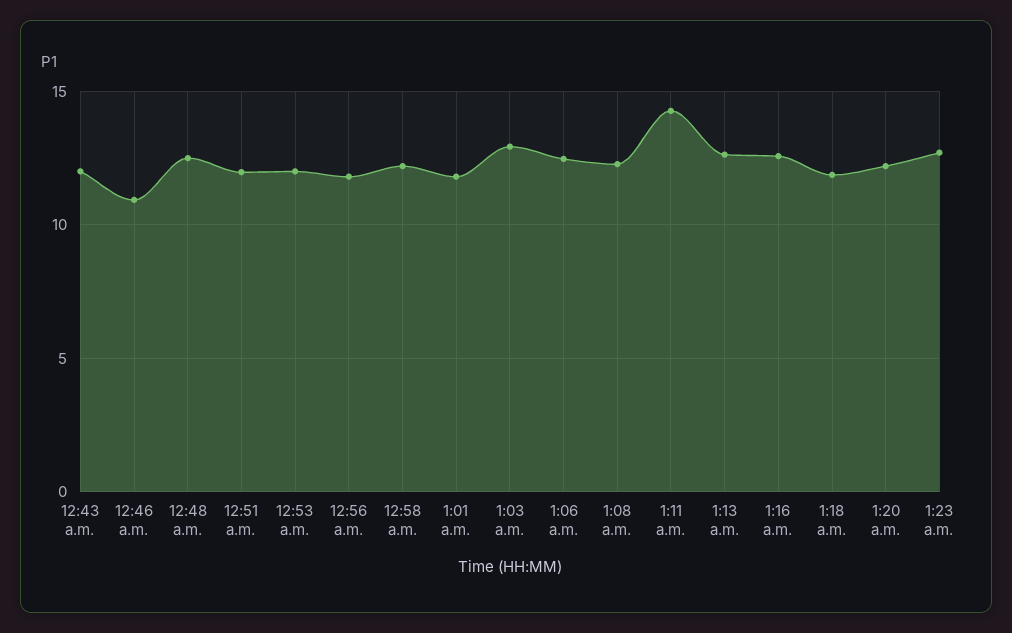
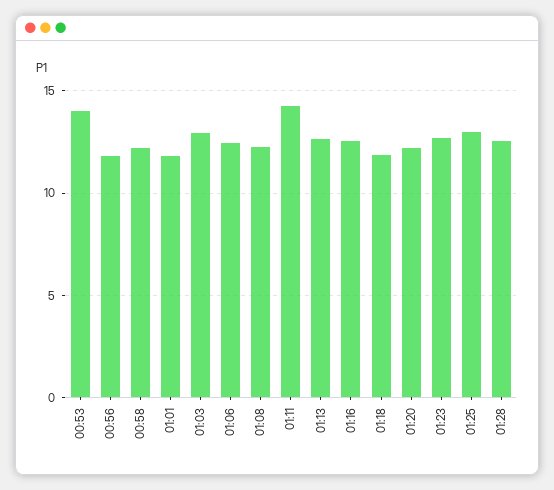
12:43 a.m.: 12 -> none
12:46 a.m.: 11 -> none
12:48 a.m.: 12.5 -> none
12:51 a.m.: 12 -> none
12:53 a.m.: 12 -> 14
01:25: none -> 13
01:28: none -> 12.5

